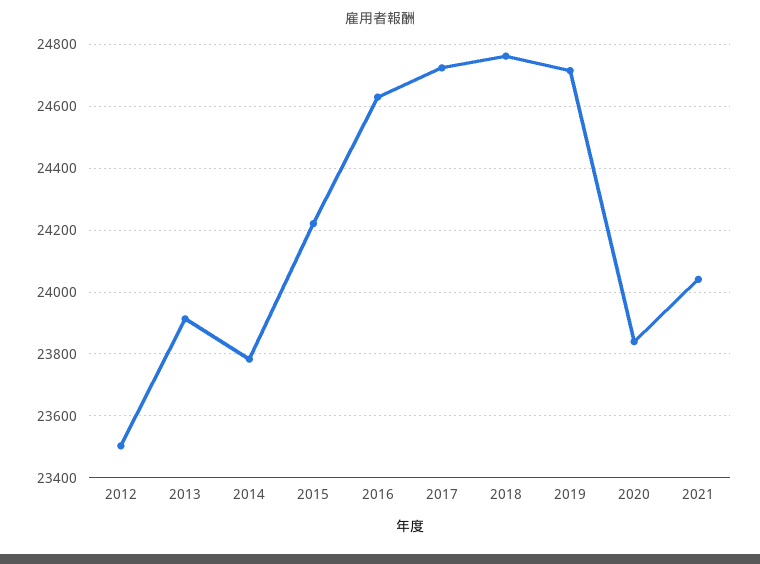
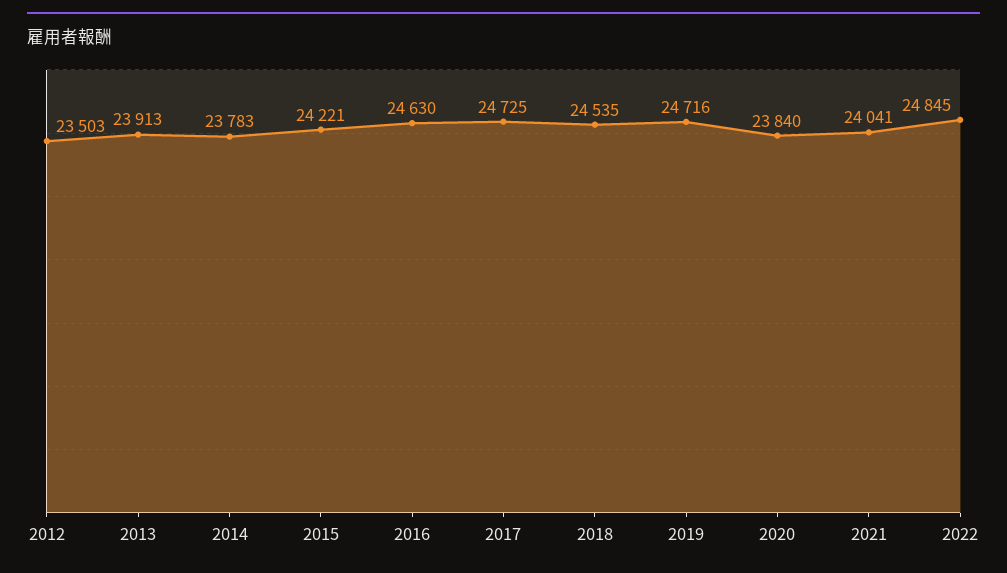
2018: 24760 -> 24535
2022: none -> 24845

